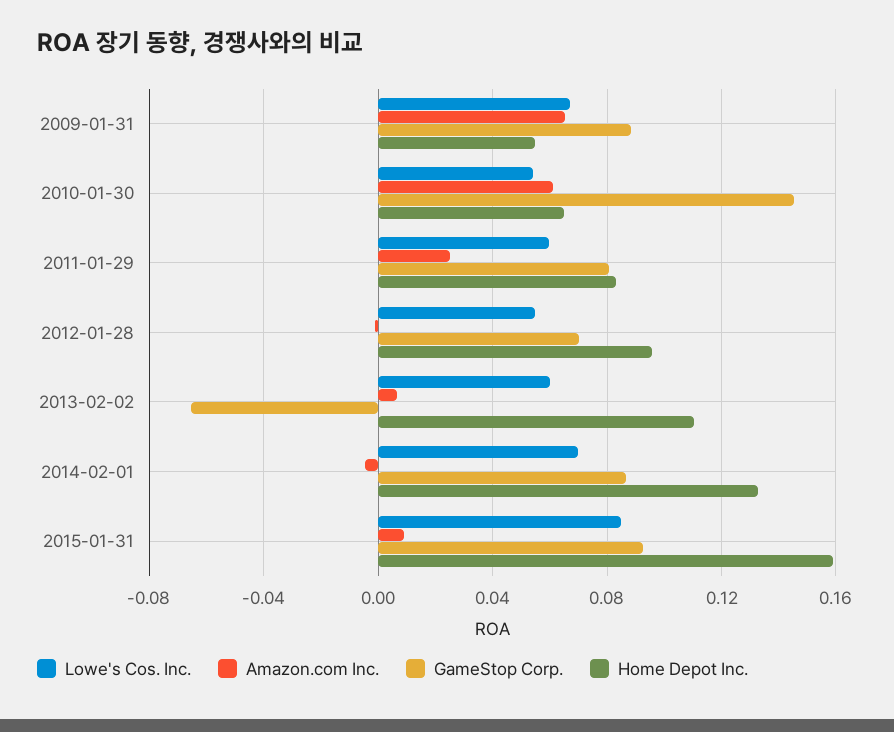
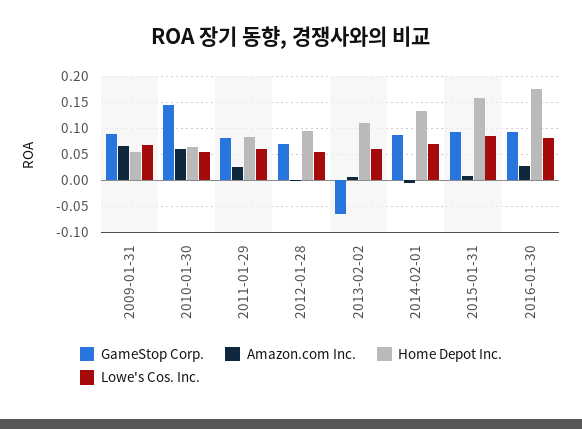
GameStop Corp., 2016-01-30: none -> 0.1
Amazon.com Inc., 2016-01-30: none -> 0.025
Home Depot Inc., 2016-01-30: none -> 0.175
Lowe's Cos. Inc., 2016-01-30: none -> 0.075

